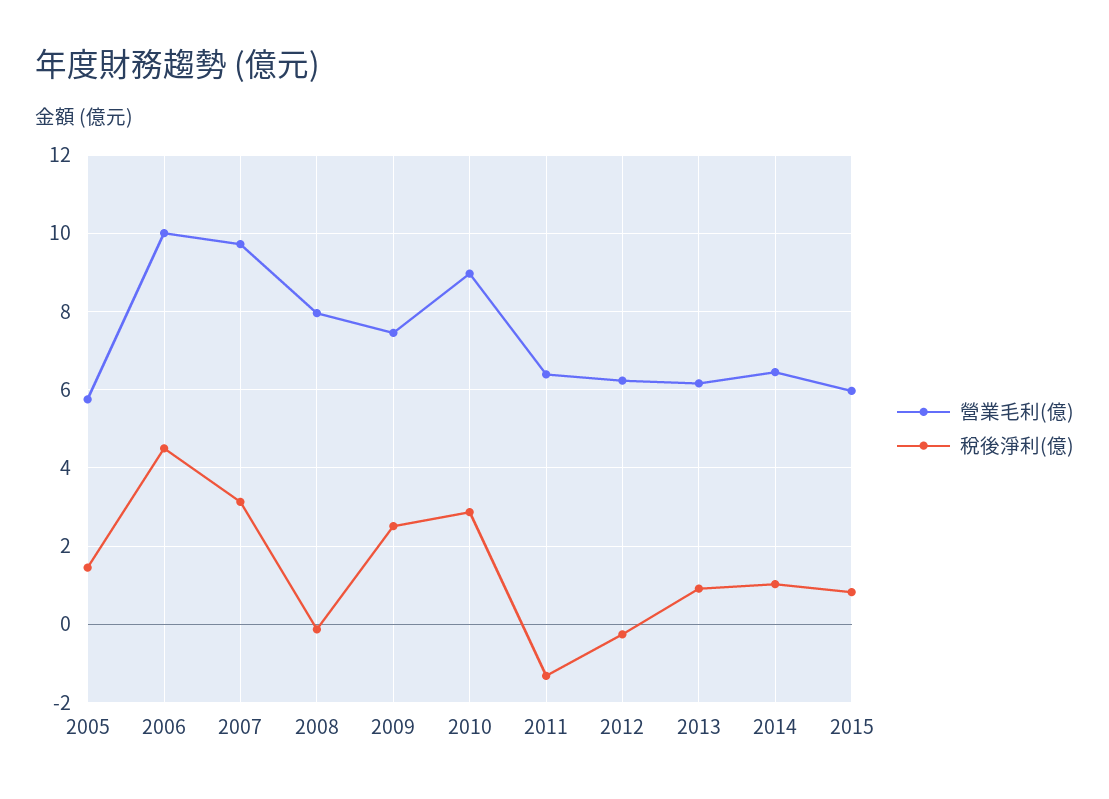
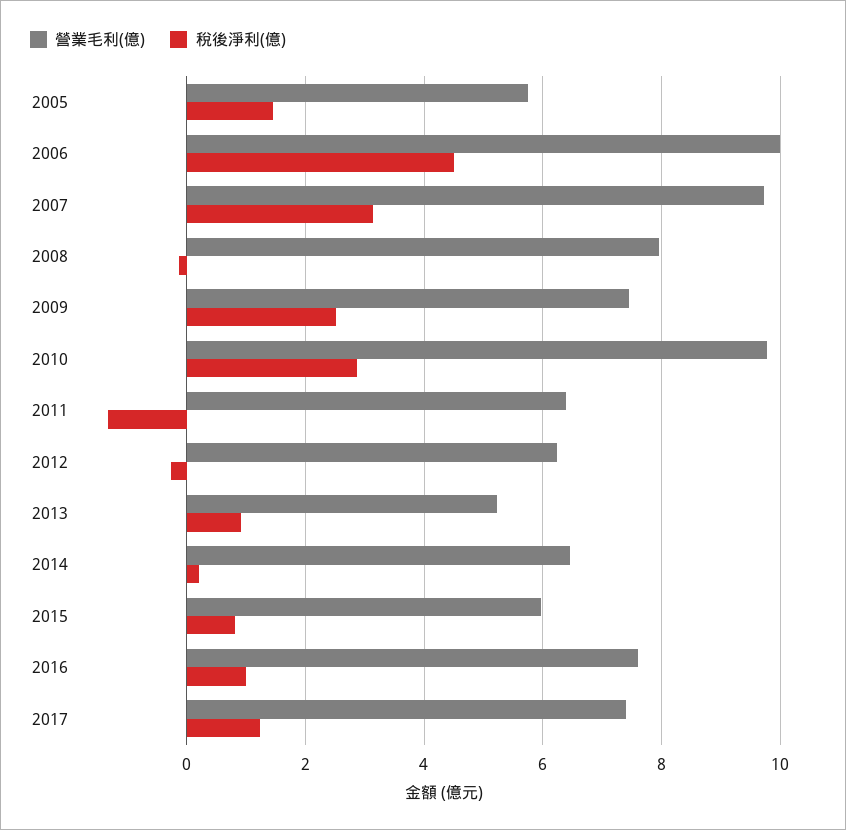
營業毛利(億), 2010: 9 -> 9.8
營業毛利(億), 2013: 6.2 -> 5.2
稅後淨利(億), 2014: 1 -> 0.2
營業毛利(億), 2016: none -> 7.6
稅後淨利(億), 2016: none -> 1
營業毛利(億), 2017: none -> 7.4
稅後淨利(億), 2017: none -> 1.2

